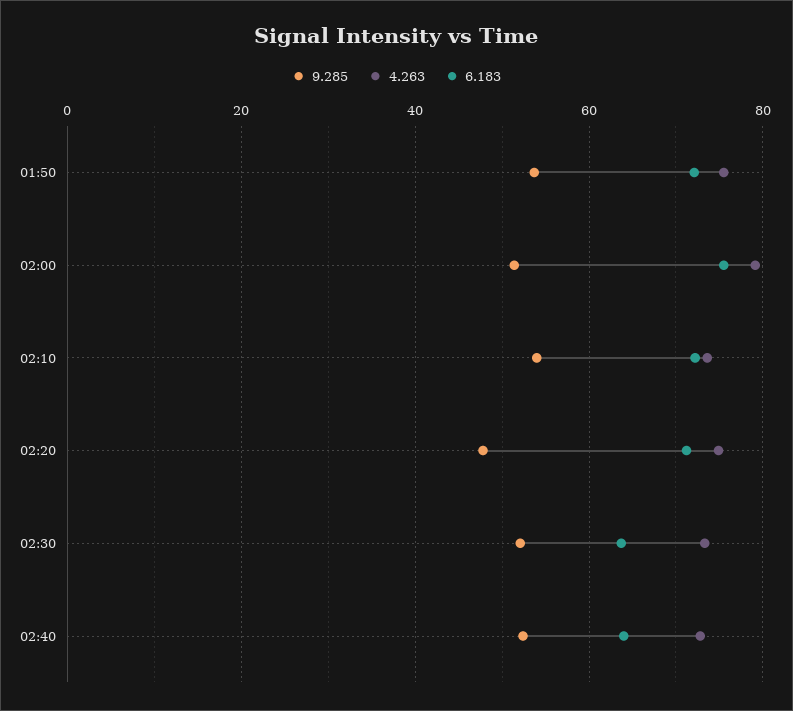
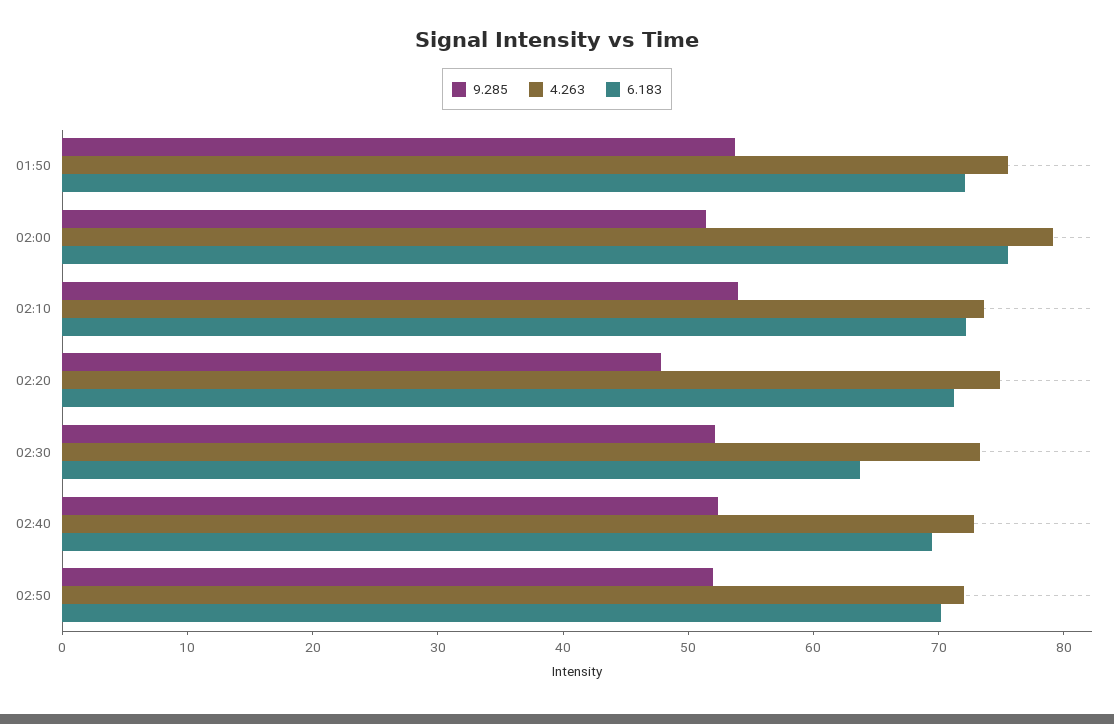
6.183, 02:40: 64 -> 70
9.285, 02:50: none -> 52
4.263, 02:50: none -> 72
6.183, 02:50: none -> 70

